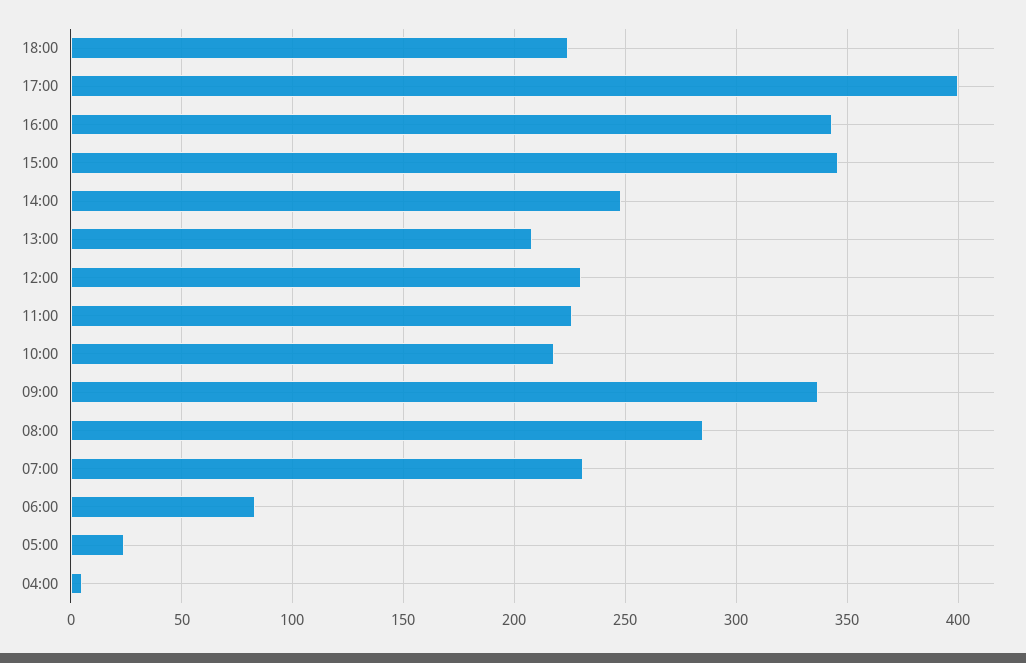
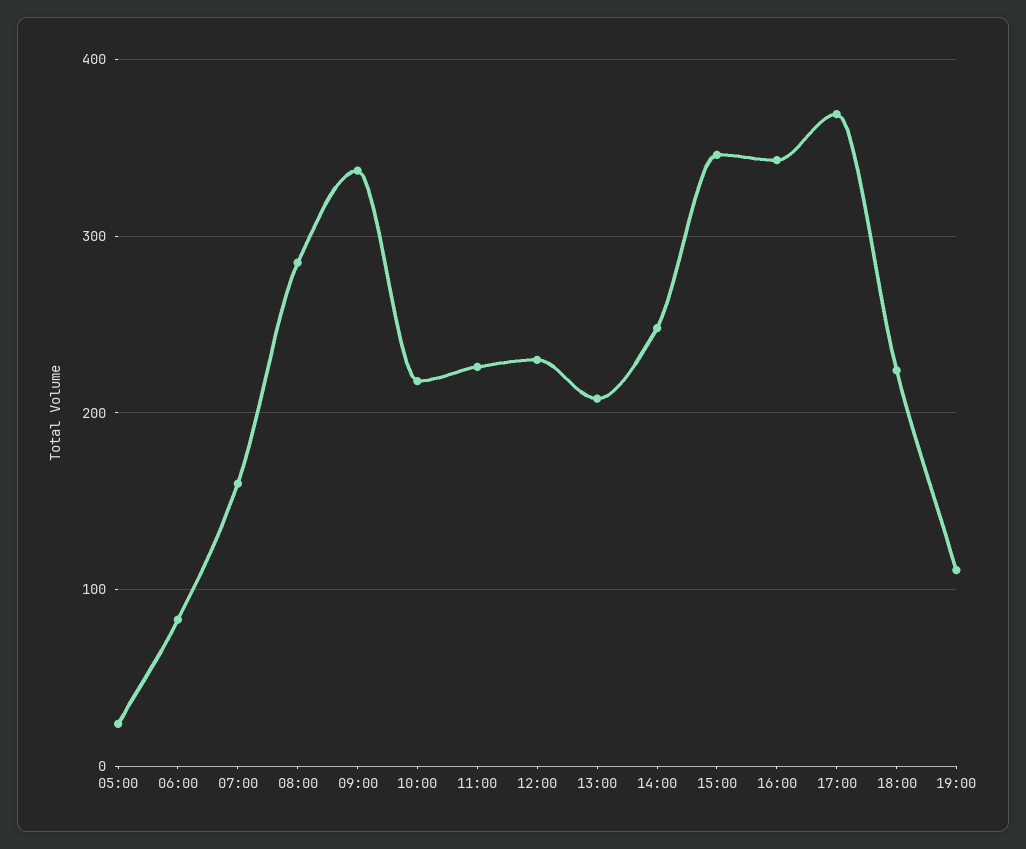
17:00: 400 -> 370
07:00: 230 -> 160
04:00: 5 -> none
19:00: none -> 110

